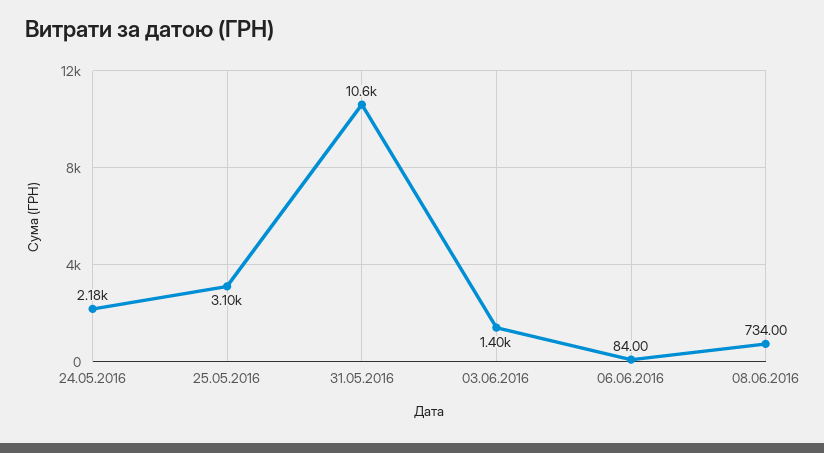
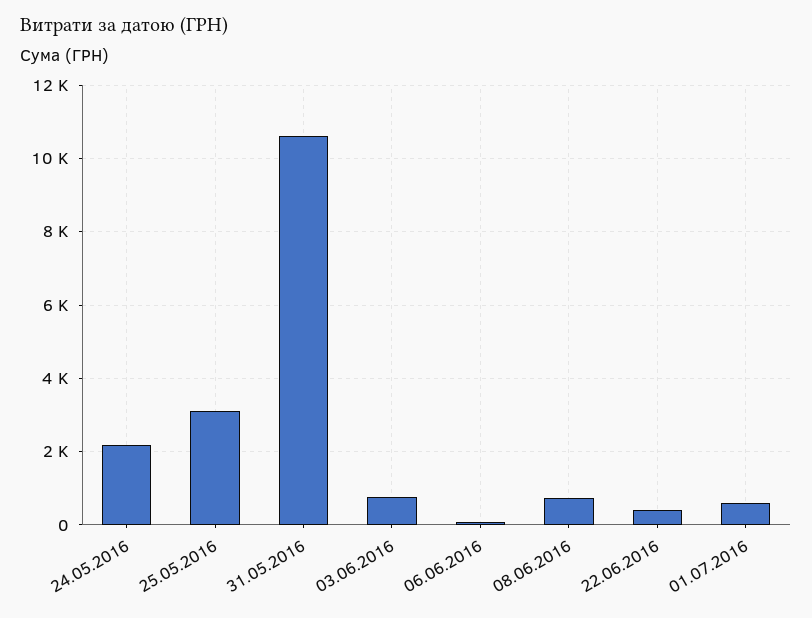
03.06.2016: 1400 -> 800
22.06.2016: none -> 400
01.07.2016: none -> 600

